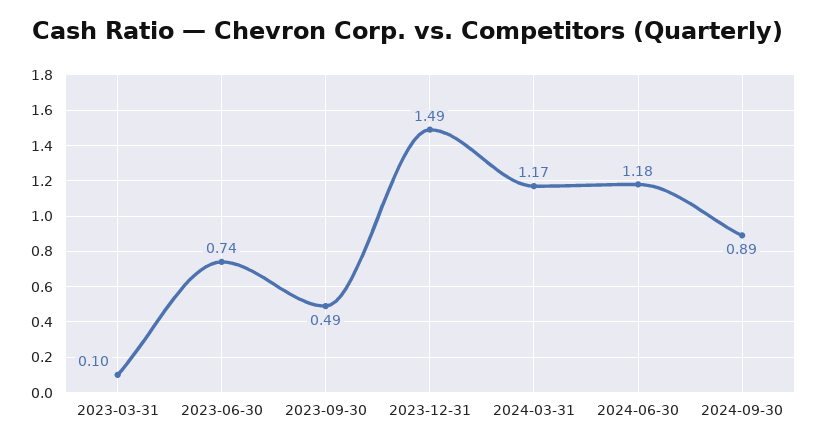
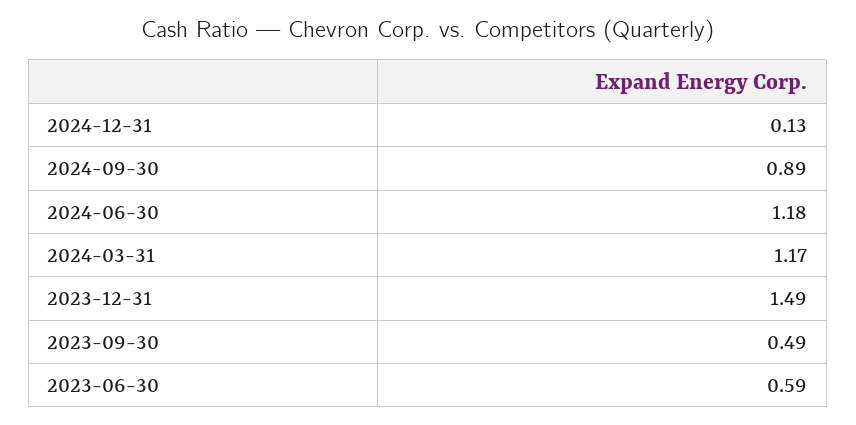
2023-03-31: 0.1 -> none
2023-06-30: 0.74 -> 0.59
2024-12-31: none -> 0.13

